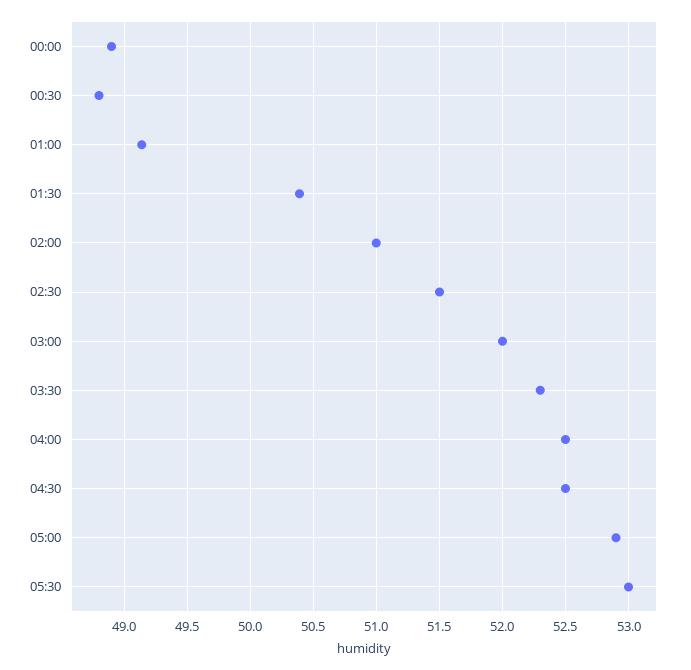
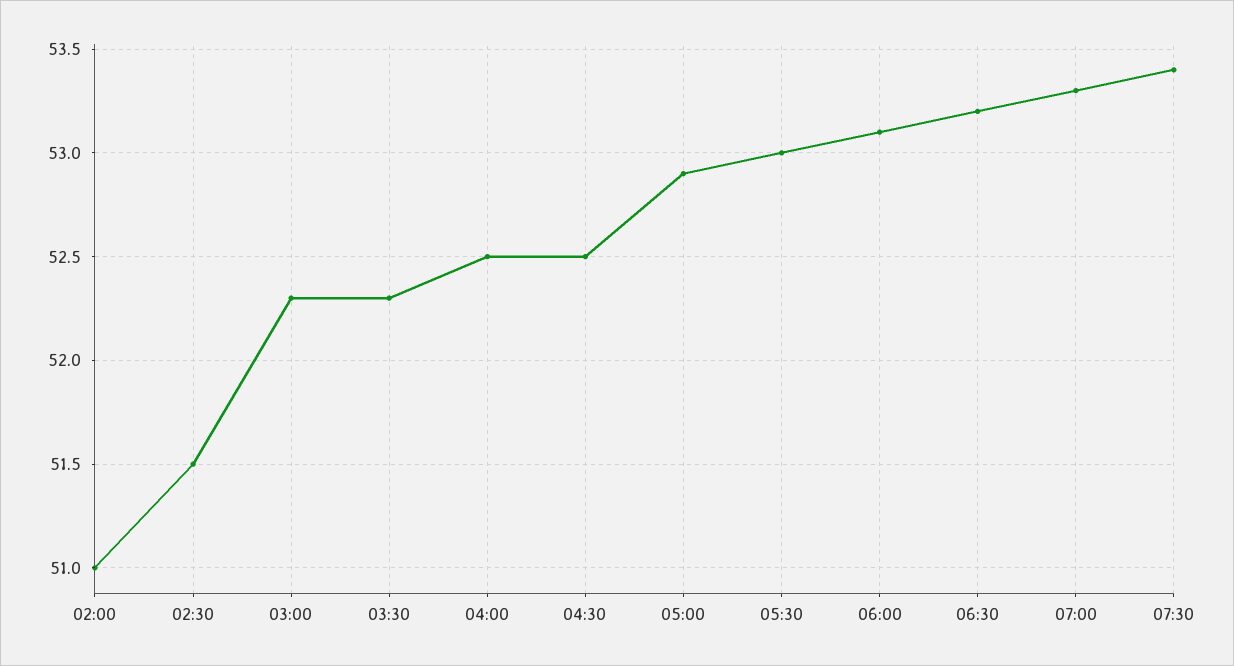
00:00: 48.9 -> none
00:30: 48.8 -> none
01:00: 49.15 -> none
01:30: 50.4 -> none
03:00: 52 -> 52.3
06:00: none -> 53.1
06:30: none -> 53.2
07:00: none -> 53.3
07:30: none -> 53.4

